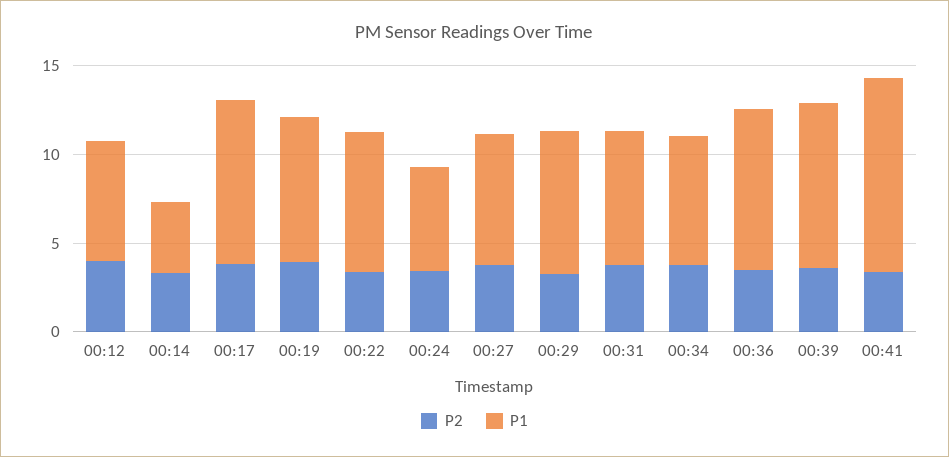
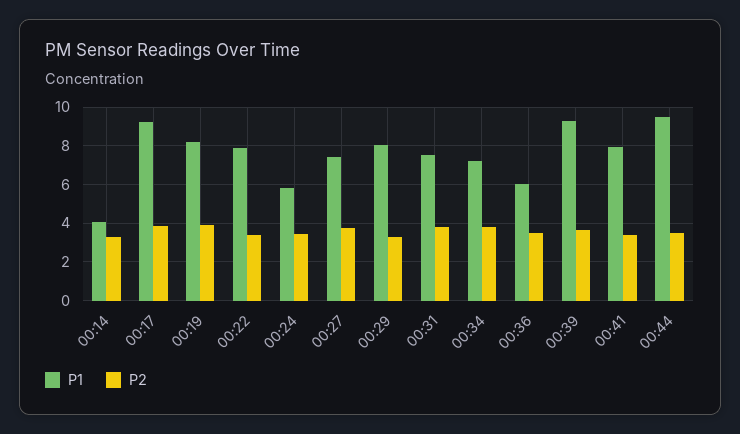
P2, 00:12: 4 -> none
P1, 00:12: 7 -> none
P1, 00:36: 9 -> 6
P1, 00:41: 11 -> 8
P1, 00:44: none -> 9.5
P2, 00:44: none -> 3.5

